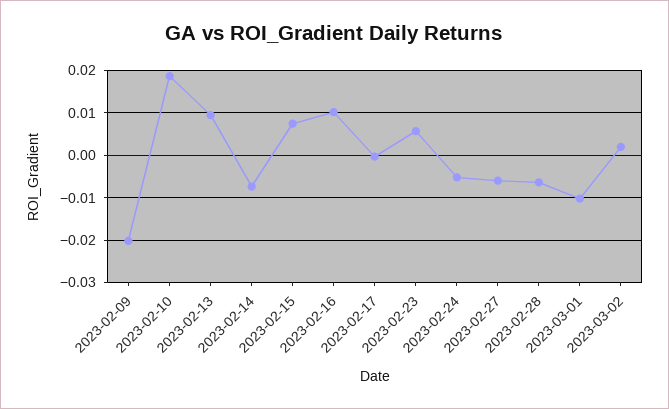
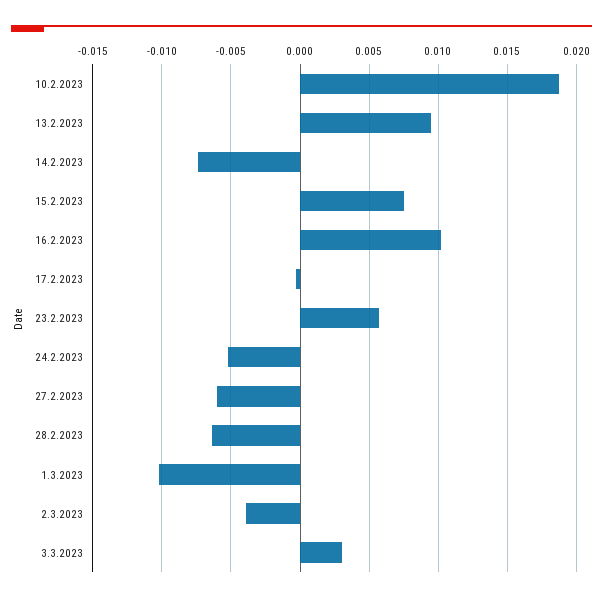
2023-02-09: -0.02 -> none
2023-03-02: 0.002 -> -0.004
3.3.2023: none -> 0.003

